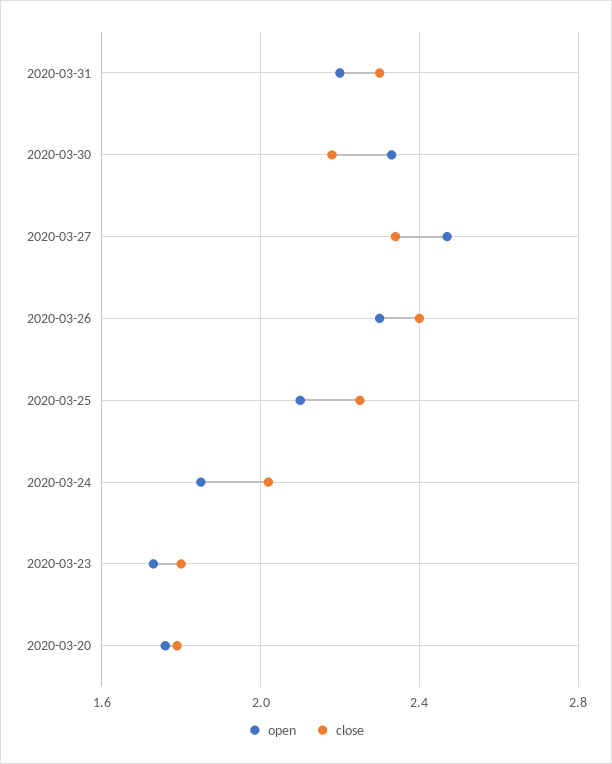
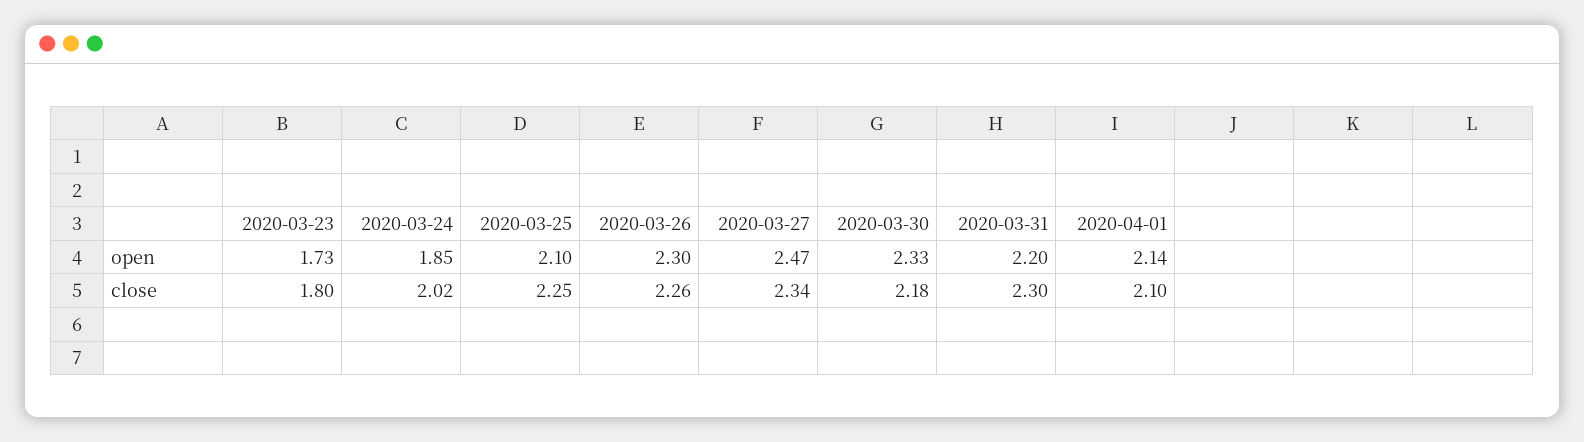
close, 2020-03-26: 2.4 -> 2.26
open, 2020-03-20: 1.75 -> none
close, 2020-03-20: 1.8 -> none
open, 2020-04-01: none -> 2.14
close, 2020-04-01: none -> 2.1

